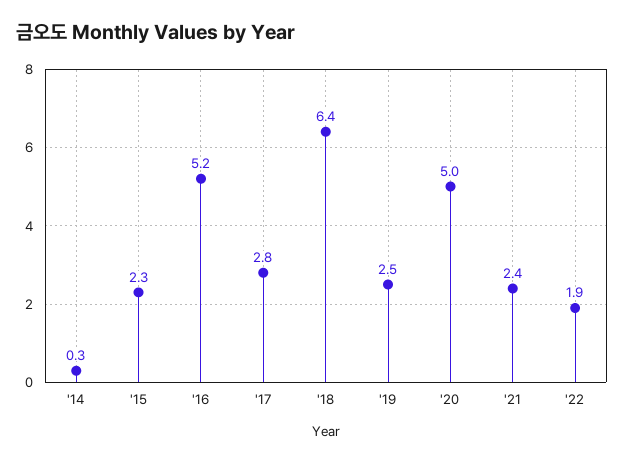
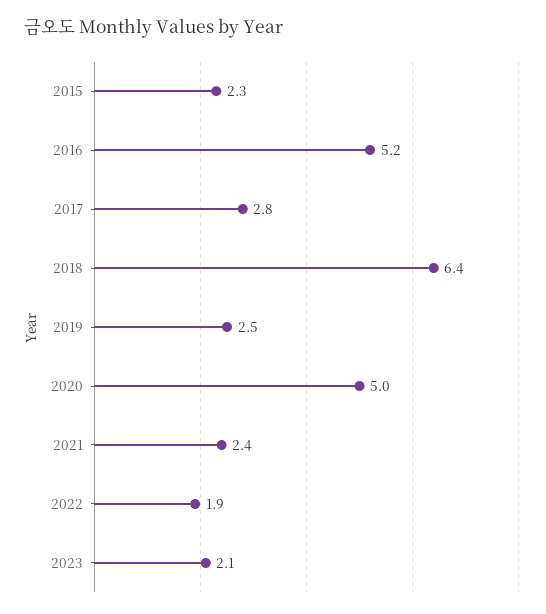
'14: 0.3 -> none
2023: none -> 2.1

